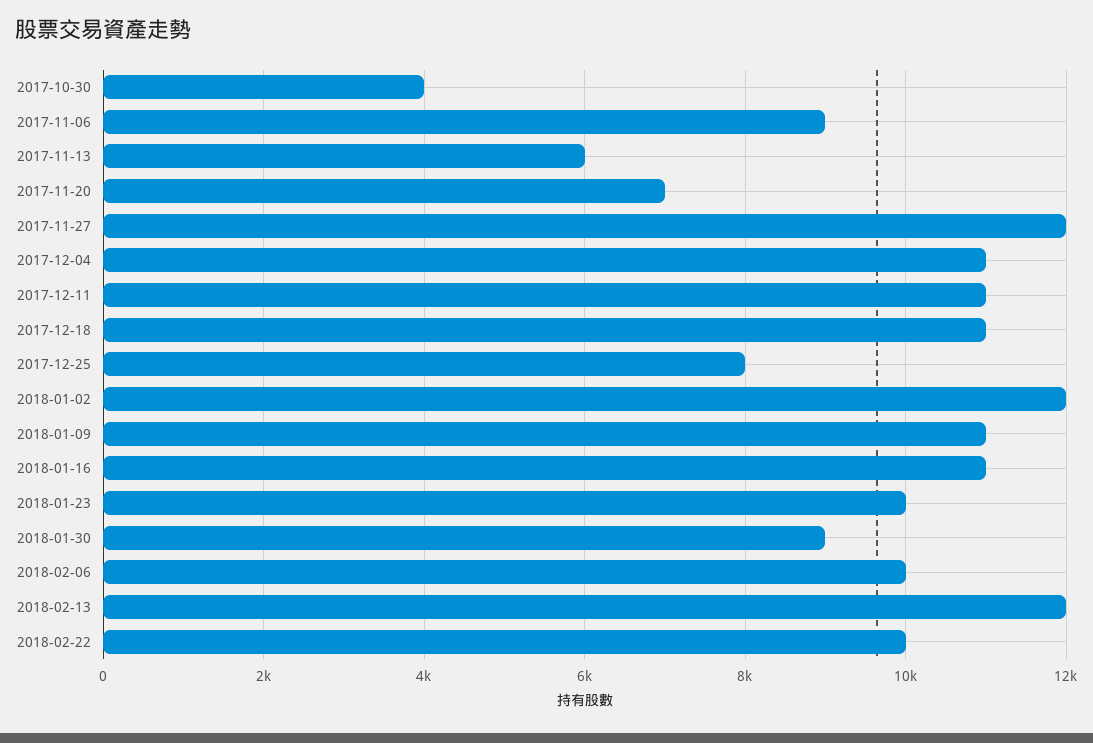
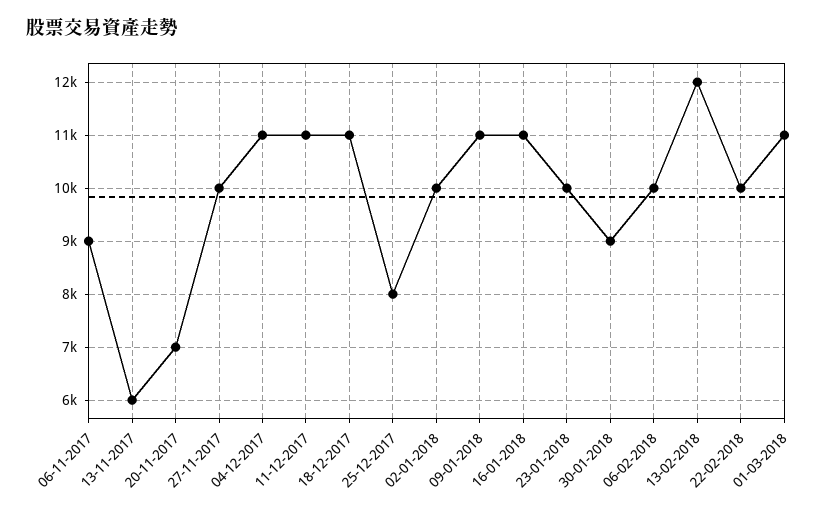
2017-10-30: 4000 -> none
2017-11-27: 12000 -> 10000
2018-01-02: 12000 -> 10000
01-03-2018: none -> 11000

